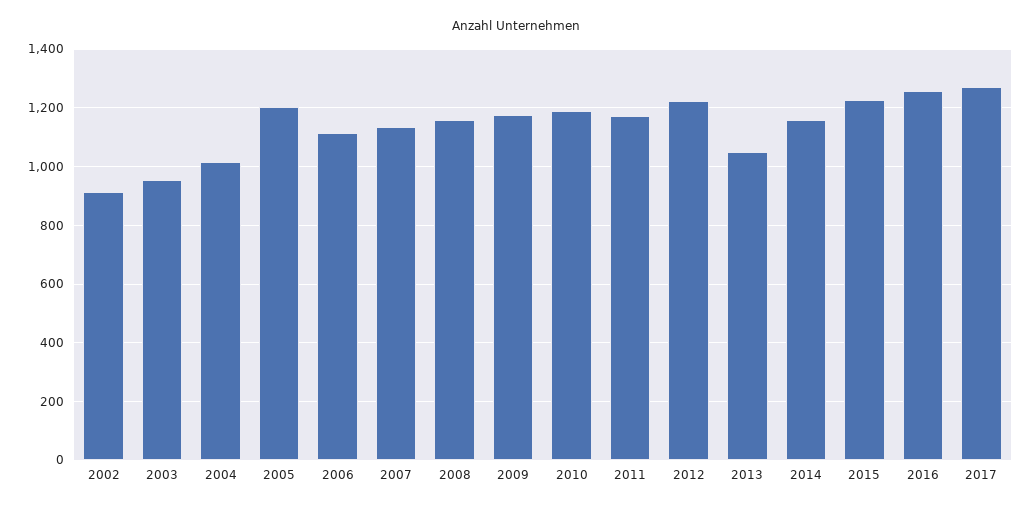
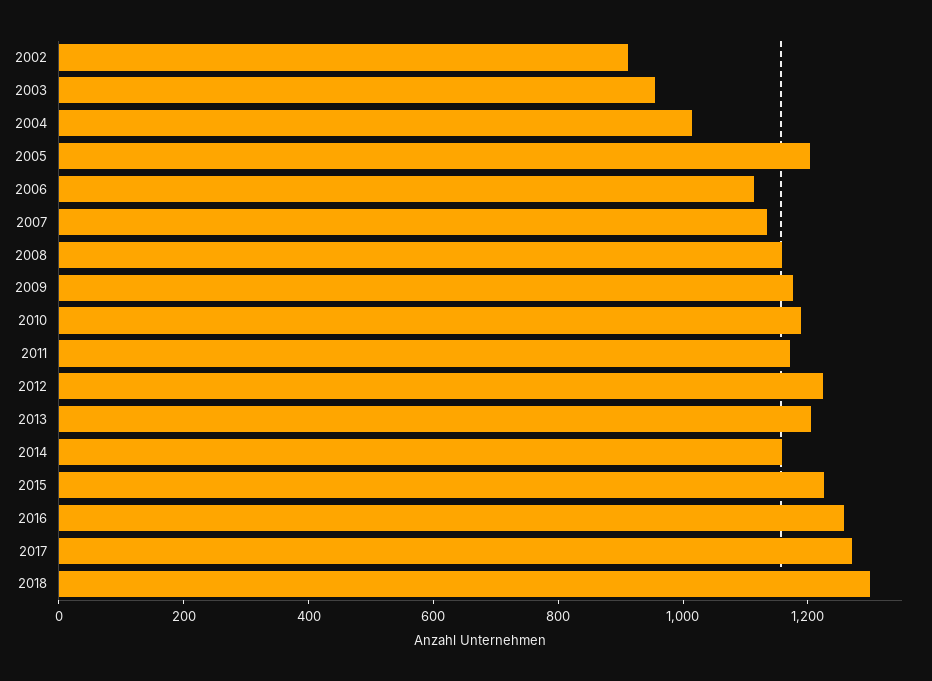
2013: 1050 -> 1200
2018: none -> 1300

